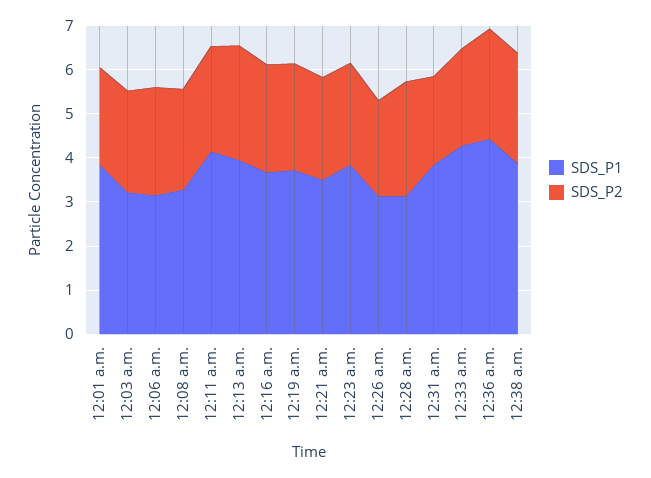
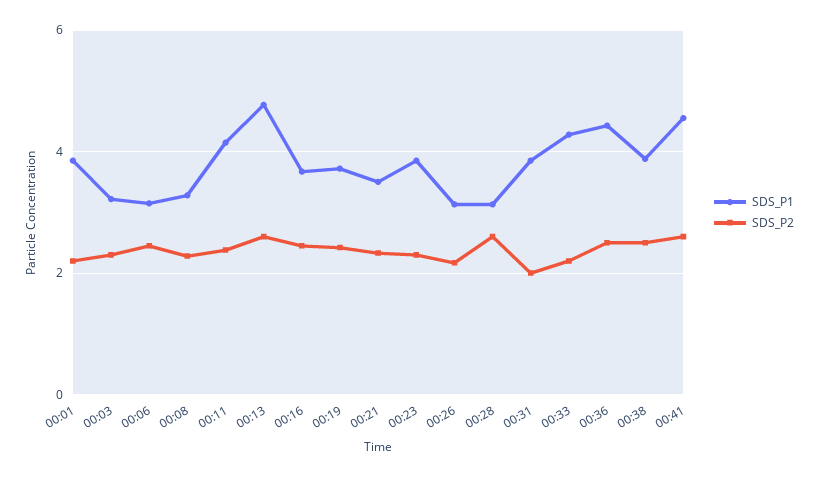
SDS_P1, 12:13 a.m.: 4 -> 4.8
SDS_P1, 00:41: none -> 4.6
SDS_P2, 00:41: none -> 2.6

